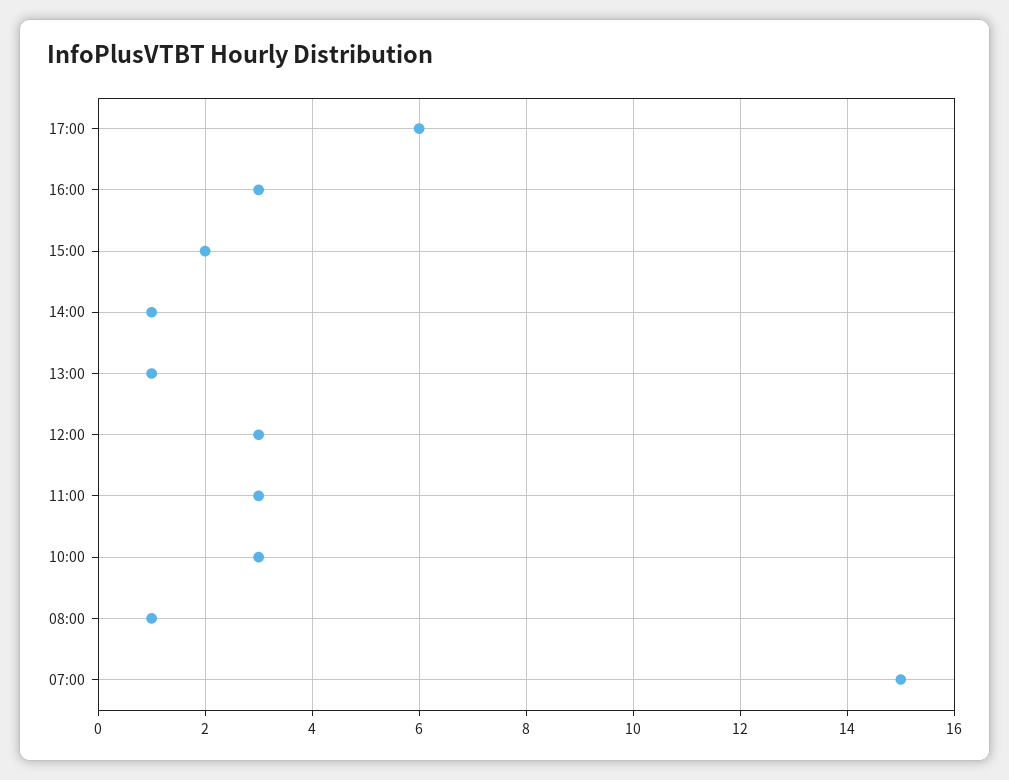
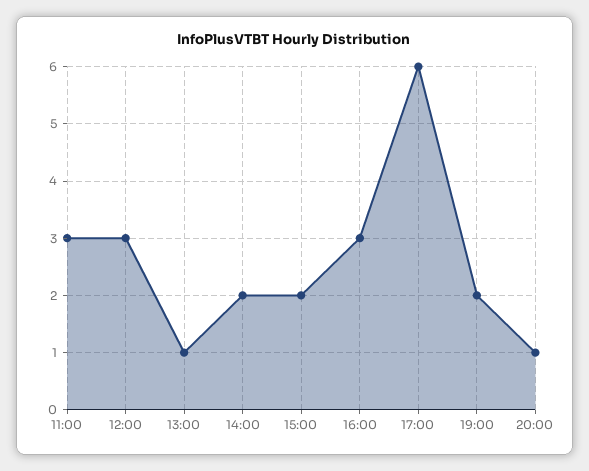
14:00: 1 -> 2
10:00: 3 -> none
08:00: 1 -> none
07:00: 15 -> none
19:00: none -> 2
20:00: none -> 1

